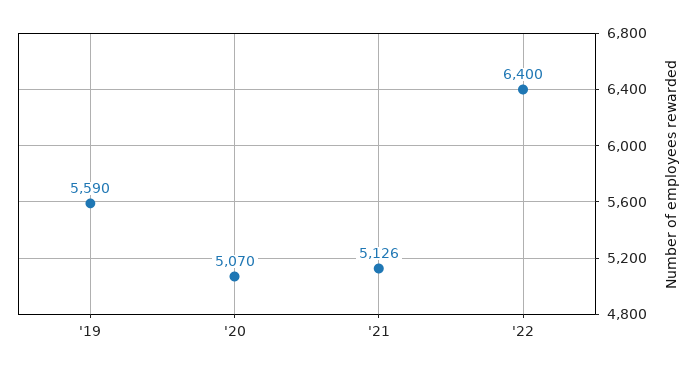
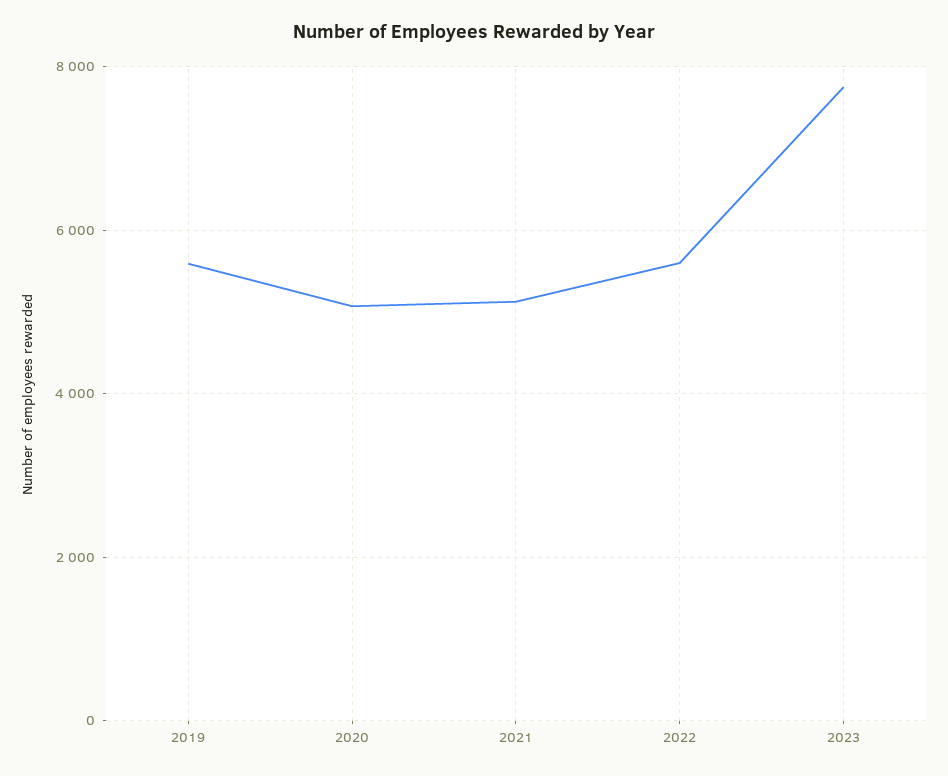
'22: 6400 -> 5600
2023: none -> 7800

